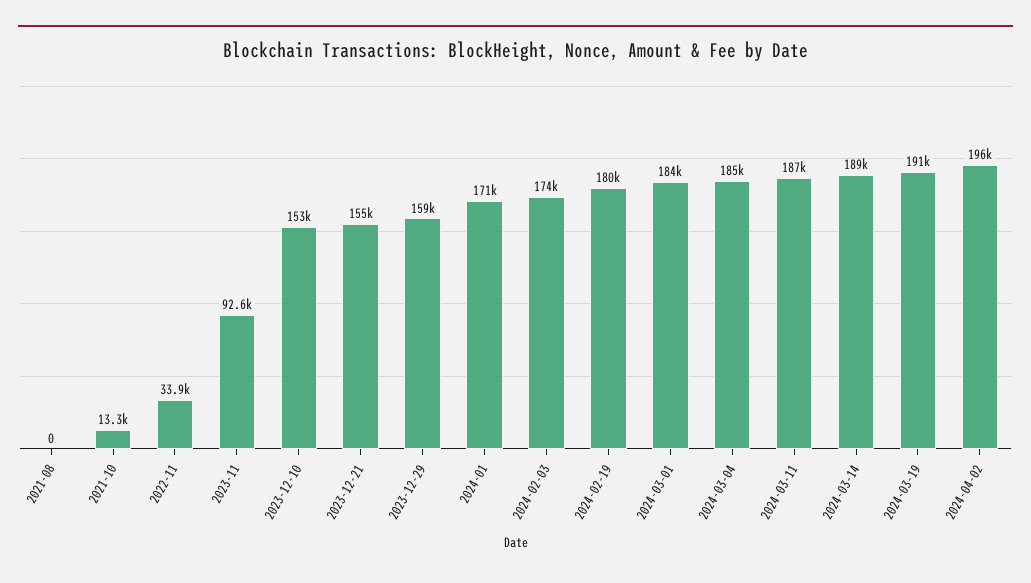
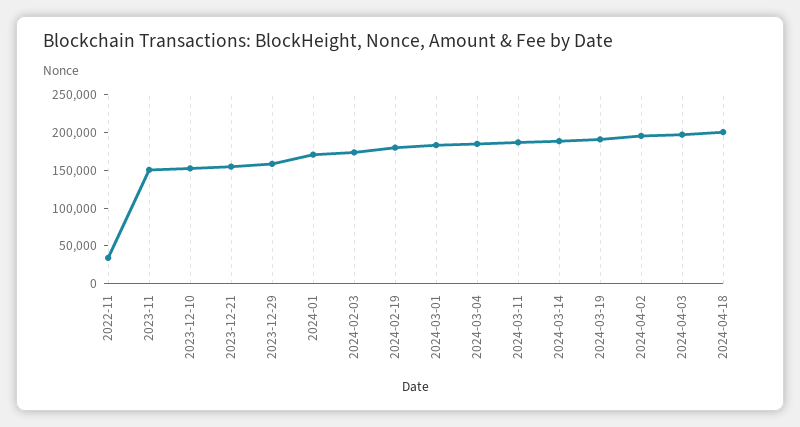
2021-08: 0 -> none
2021-10: 13300 -> none
2023-11: 92600 -> 150000
2024-04-03: none -> 200000
2024-04-18: none -> 200000

